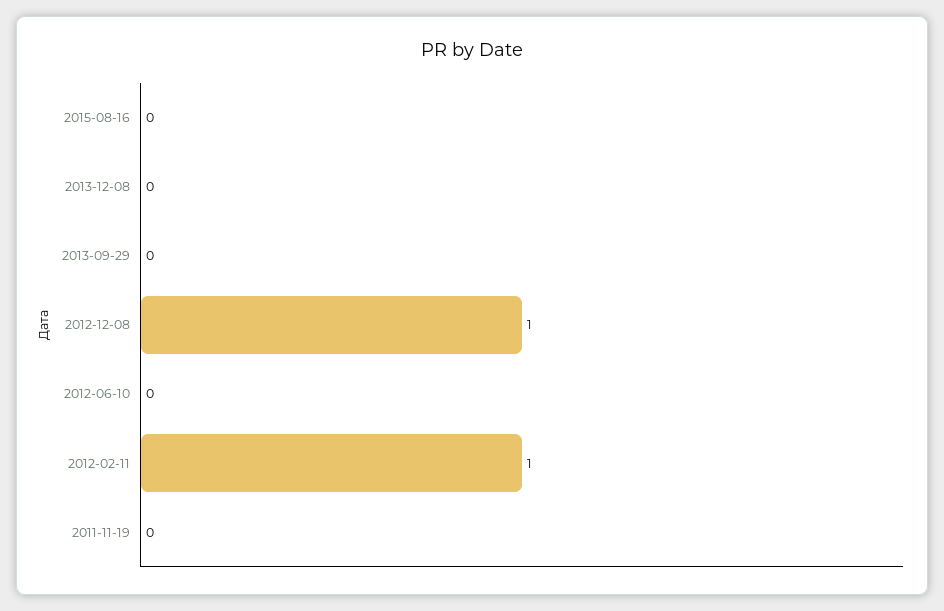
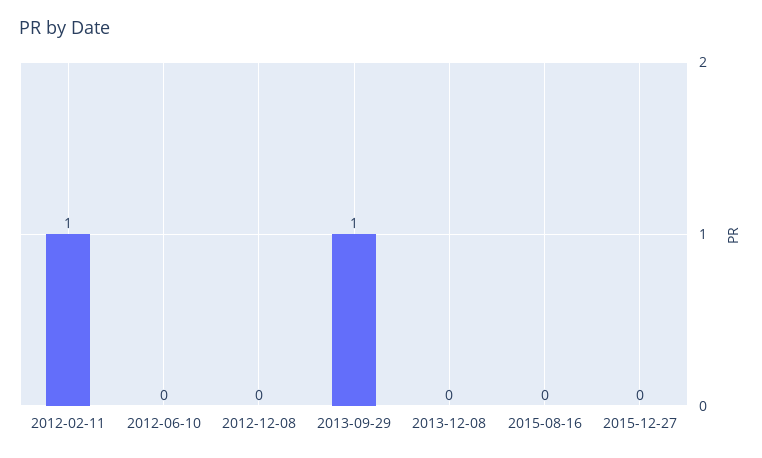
2013-09-29: 0 -> 1
2012-12-08: 1 -> 0
2011-11-19: 0 -> none
2015-12-27: none -> 0

